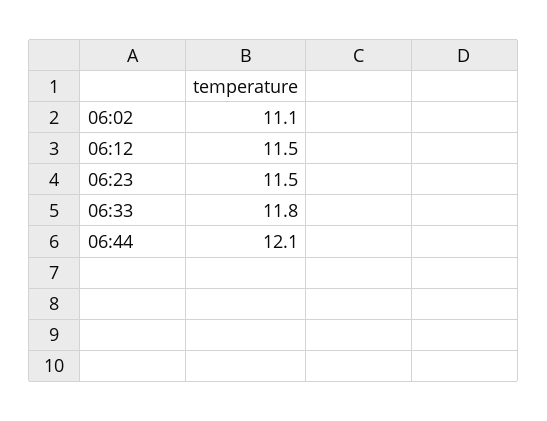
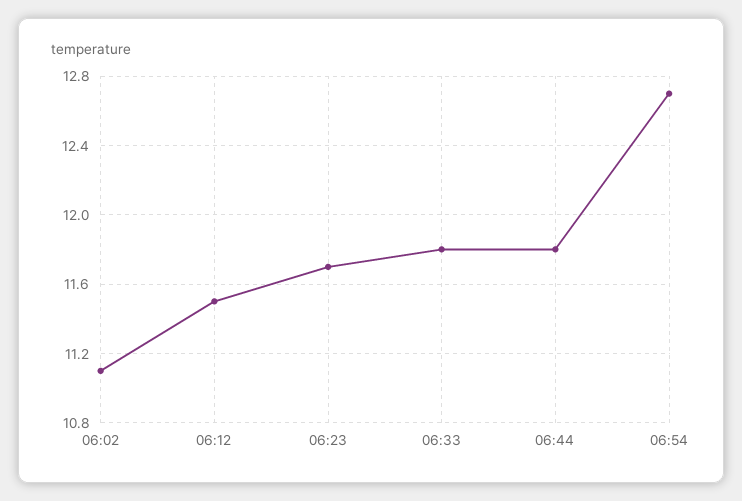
06:23: 11.5 -> 11.7
06:44: 12.1 -> 11.8
06:54: none -> 12.7

